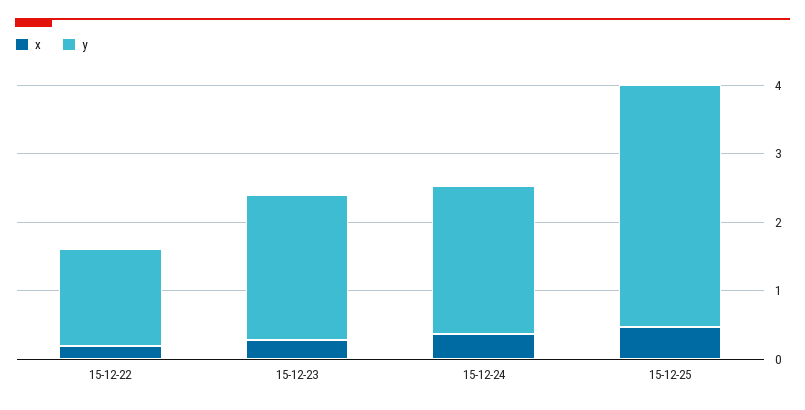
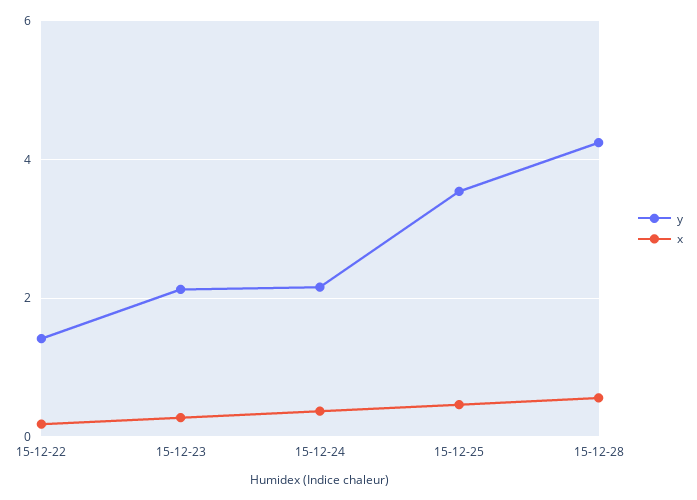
y, 15-12-28: none -> 4.2
x, 15-12-28: none -> 0.6

